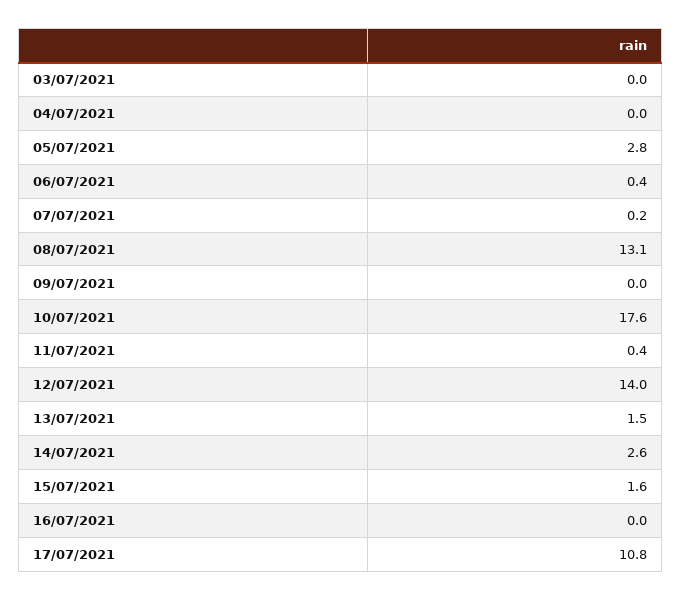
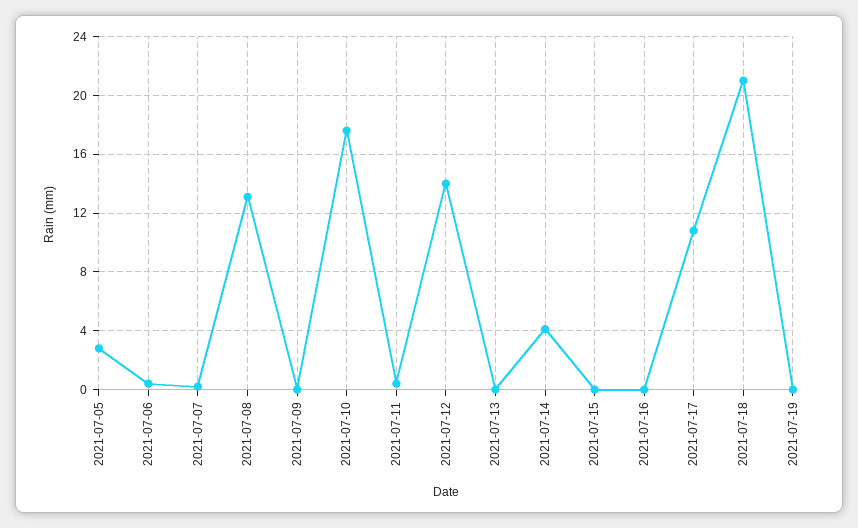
03/07/2021: 0 -> none
04/07/2021: 0 -> none
13/07/2021: 1.5 -> 0
14/07/2021: 2.6 -> 4
15/07/2021: 1.6 -> 0
2021-07-18: none -> 21
2021-07-19: none -> 0

